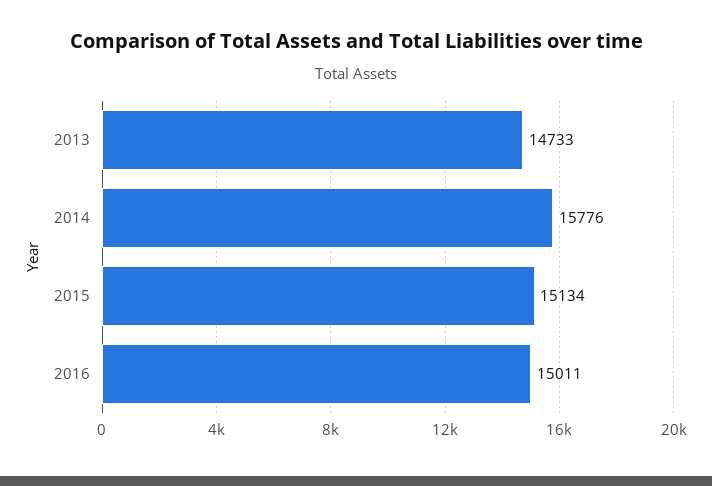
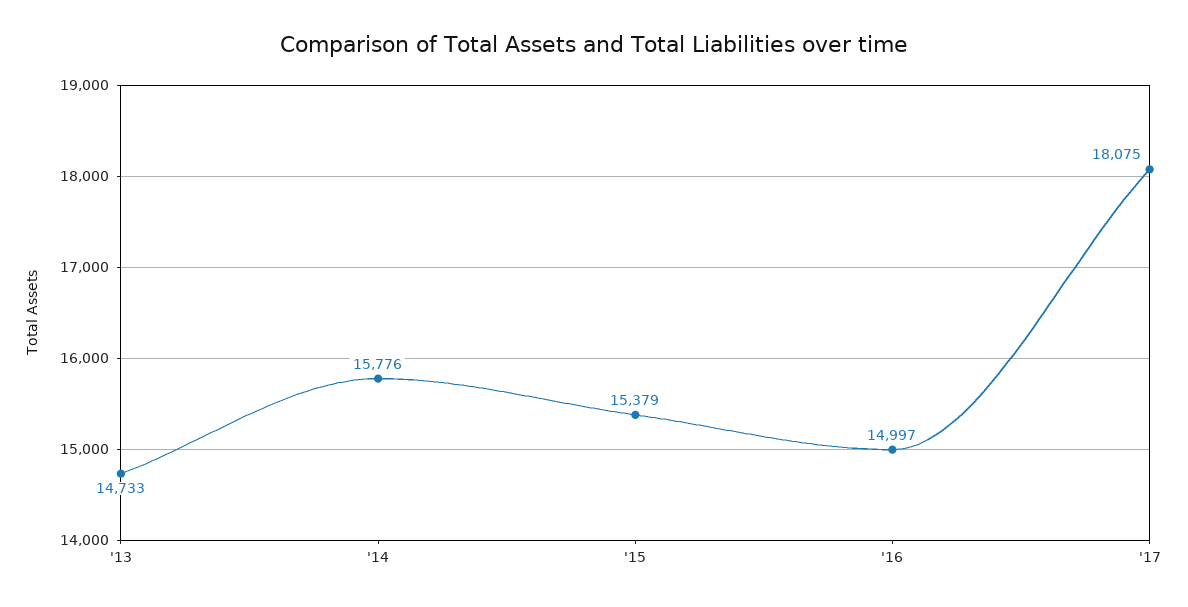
2015: 15134 -> 15379
2016: 15011 -> 14997
'17: none -> 18075

